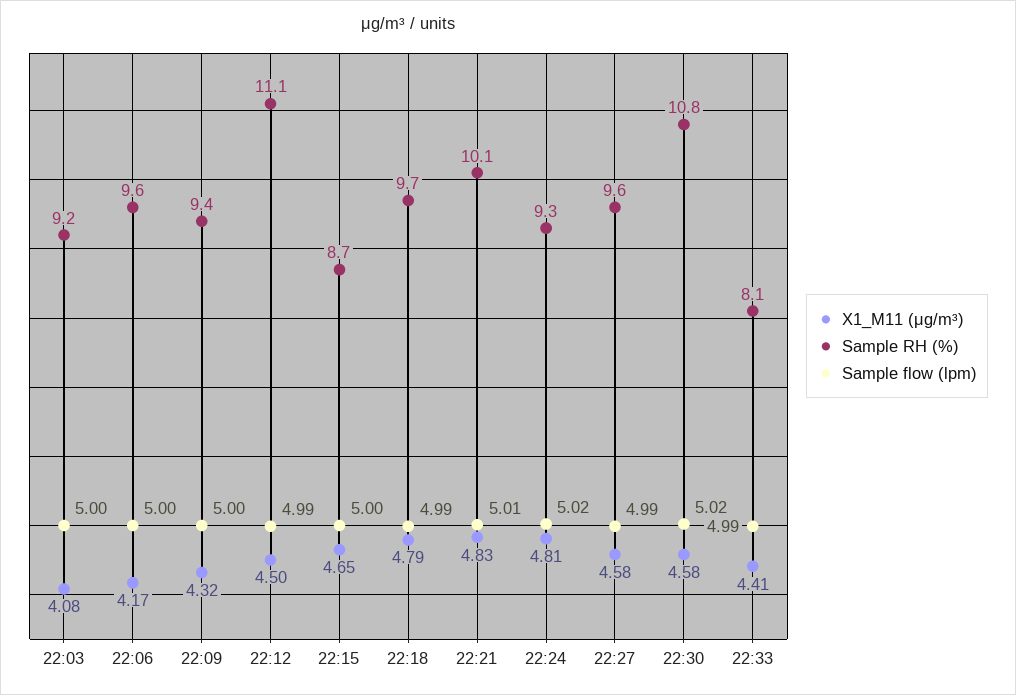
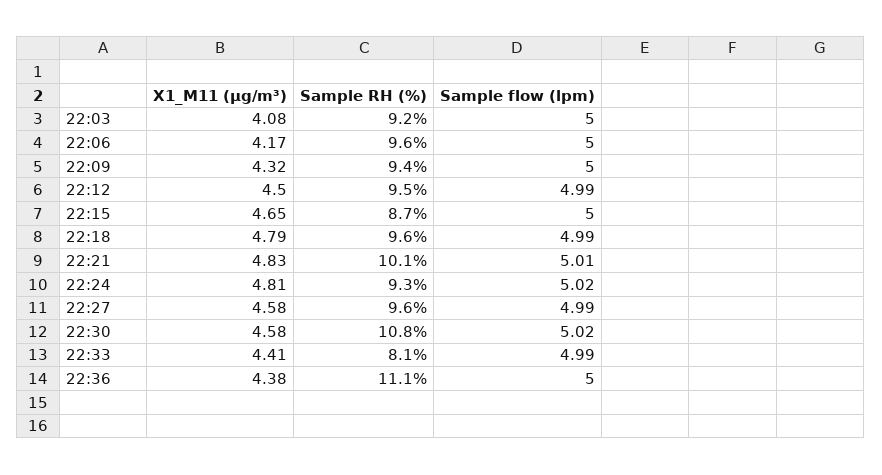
Sample RH (%), 22:12: 11.1 -> 9.5
Sample RH (%), 22:18: 9.7 -> 9.6
X1_M11 (μg/m³), 22:36: none -> 4.38
Sample RH (%), 22:36: none -> 11.1
Sample flow (lpm), 22:36: none -> 5

